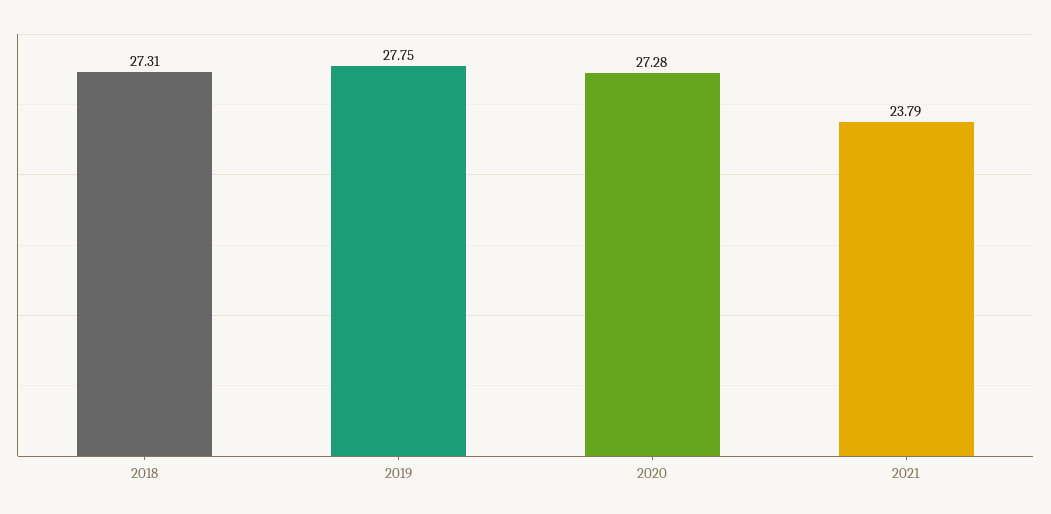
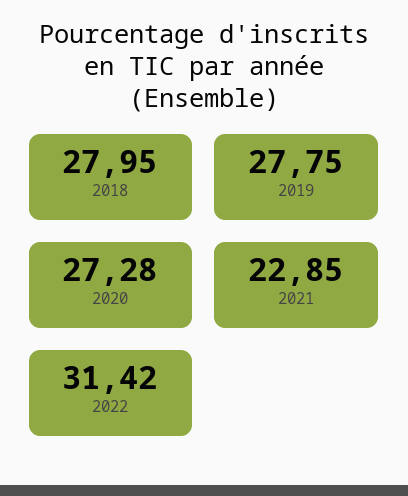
2018: 27.31 -> 27.95
2021: 23.79 -> 22.85
2022: none -> 31.42

